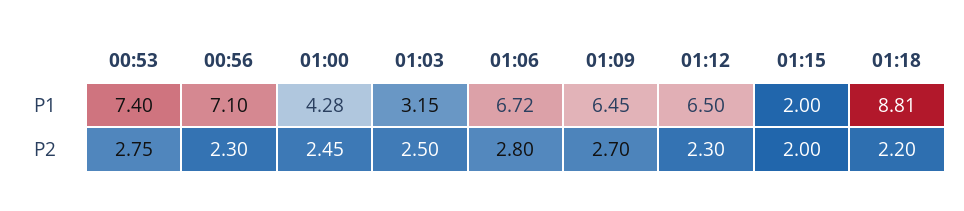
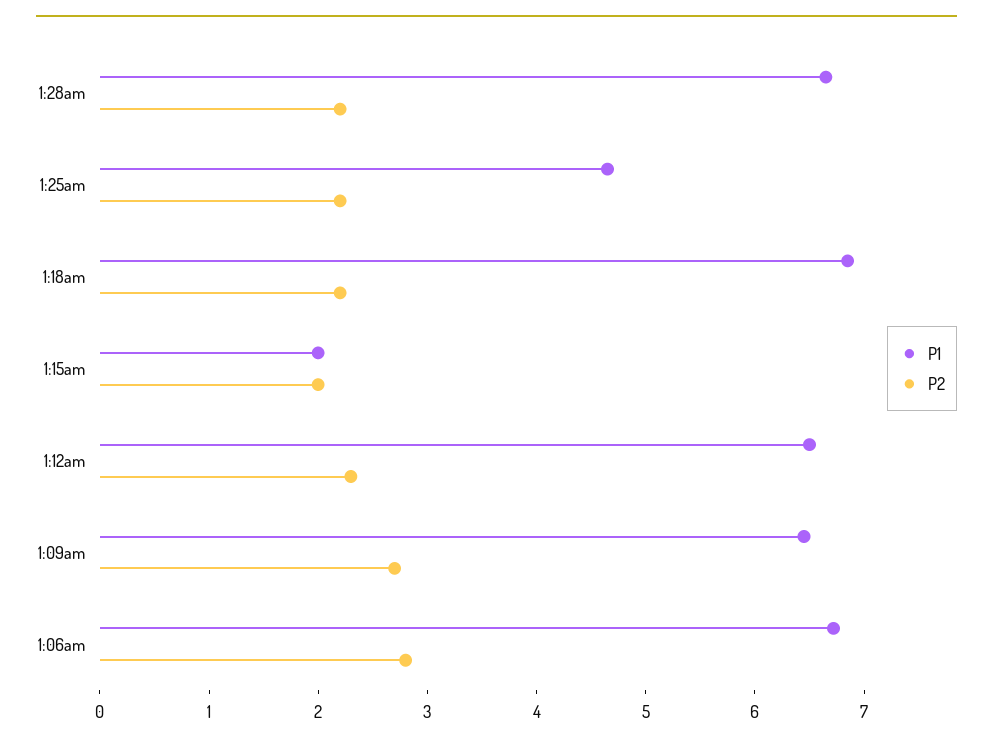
P1, 00:53: 7.4 -> none
P1, 00:56: 7.1 -> none
P1, 01:00: 4.28 -> none
P1, 01:03: 3.15 -> none
P1, 01:18: 8.81 -> 6.8
P2, 00:53: 2.75 -> none
P2, 00:56: 2.3 -> none
P2, 01:00: 2.45 -> none
P2, 01:03: 2.5 -> none
P1, 1:28am: none -> 6.6
P2, 1:28am: none -> 2.2
P1, 1:25am: none -> 4.6
P2, 1:25am: none -> 2.2

